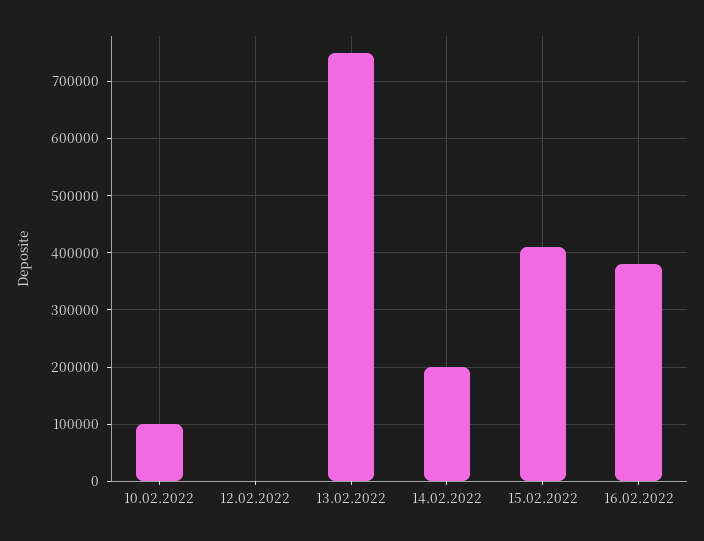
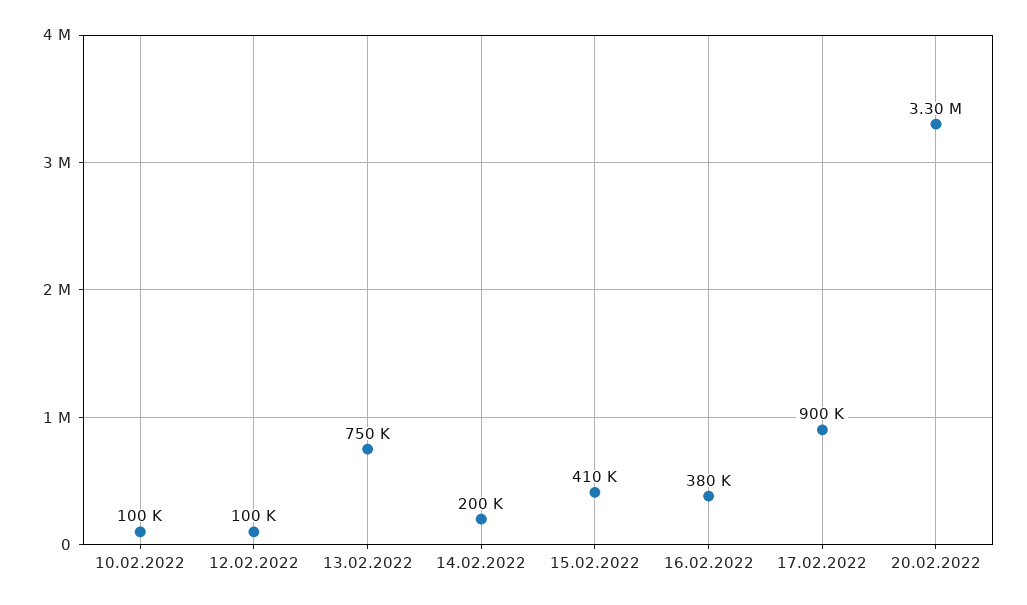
12.02.2022: 0 -> 100000
17.02.2022: none -> 900000
20.02.2022: none -> 3300000

